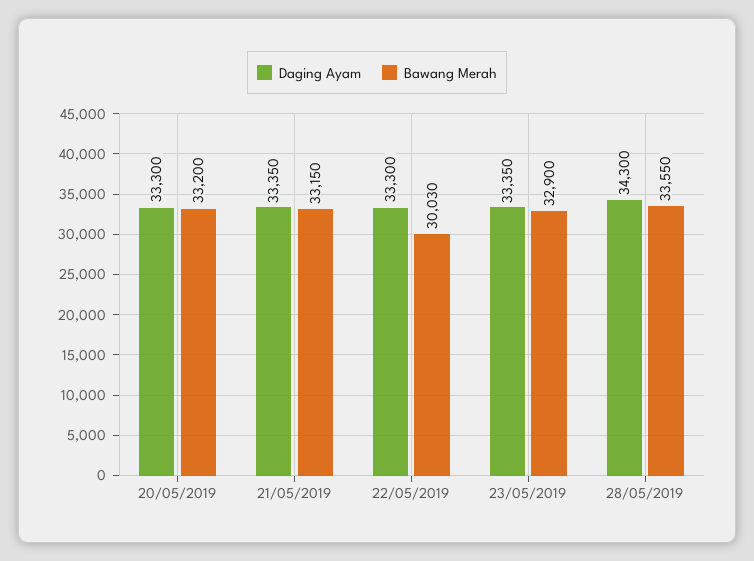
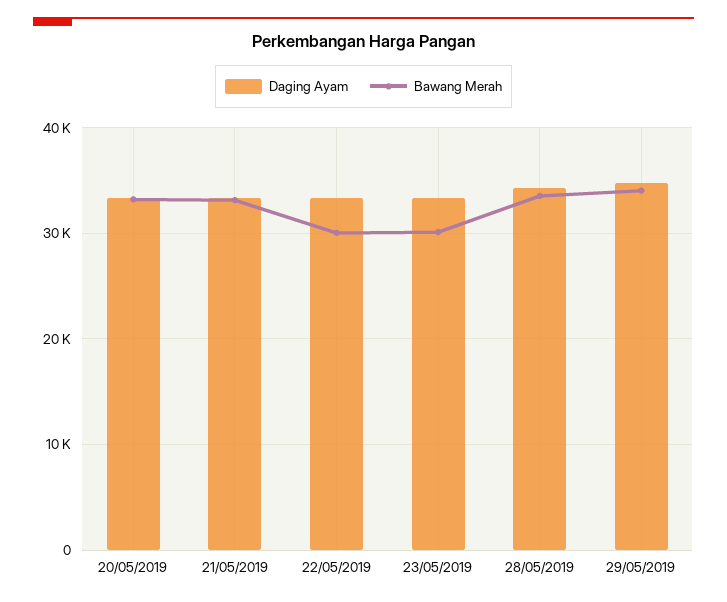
Bawang Merah, 23/05/2019: 32900 -> 30000
Daging Ayam, 29/05/2019: none -> 35000
Bawang Merah, 29/05/2019: none -> 34000

